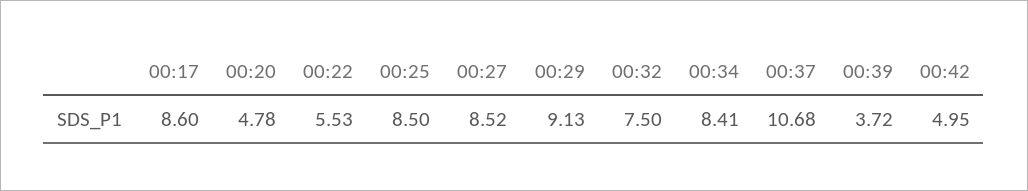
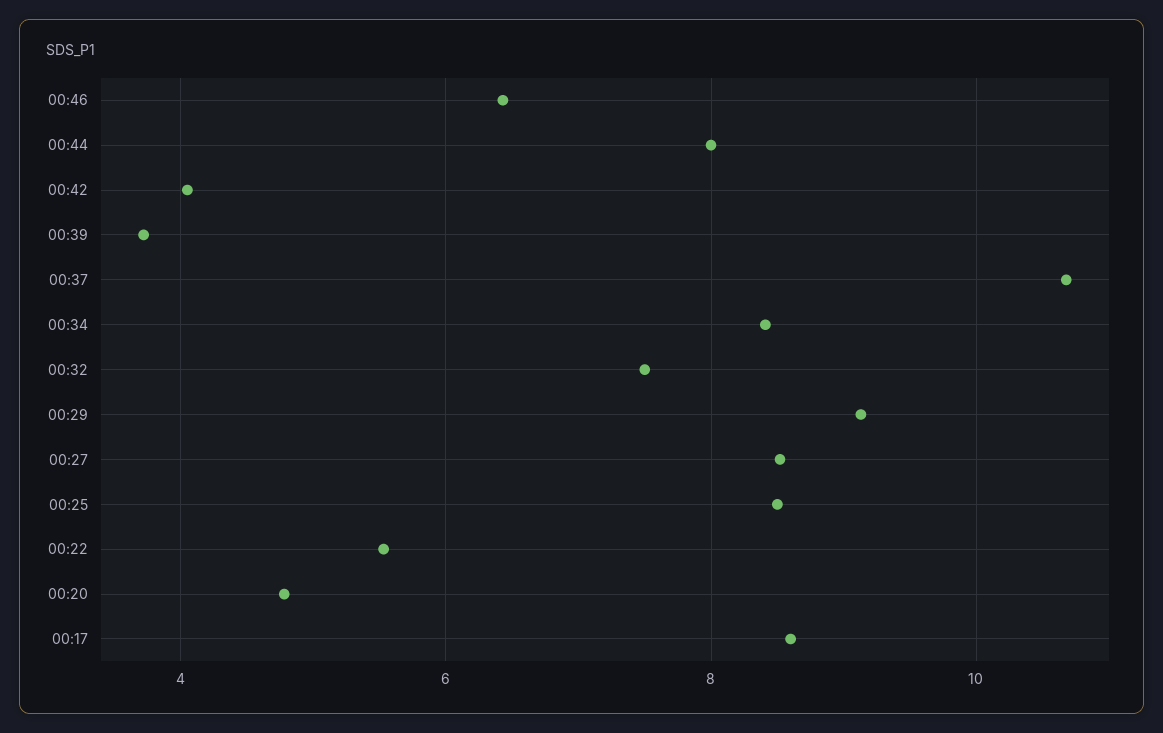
00:42: 4.95 -> 4
00:46: none -> 6.4
00:44: none -> 8

